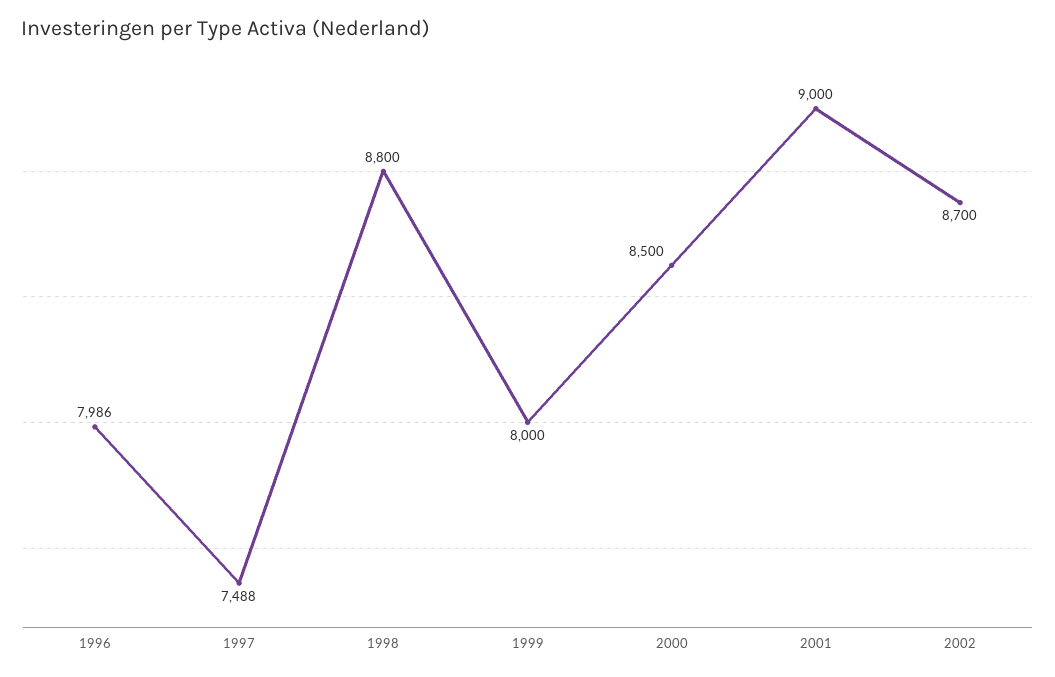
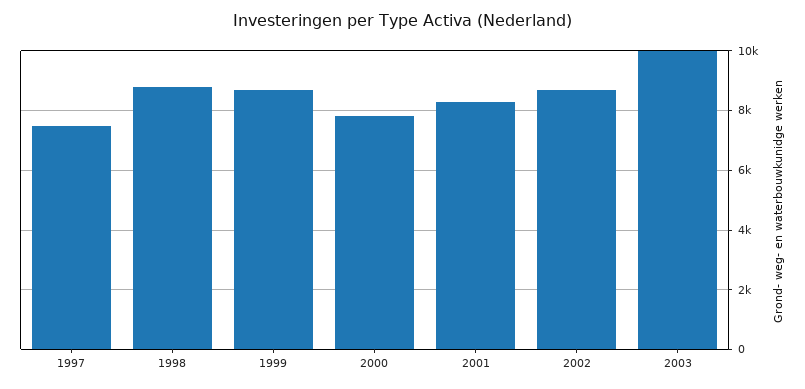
1996: 7986 -> none
1999: 8000 -> 8750
2000: 8500 -> 7750
2001: 9000 -> 8250
2003: none -> 10000

